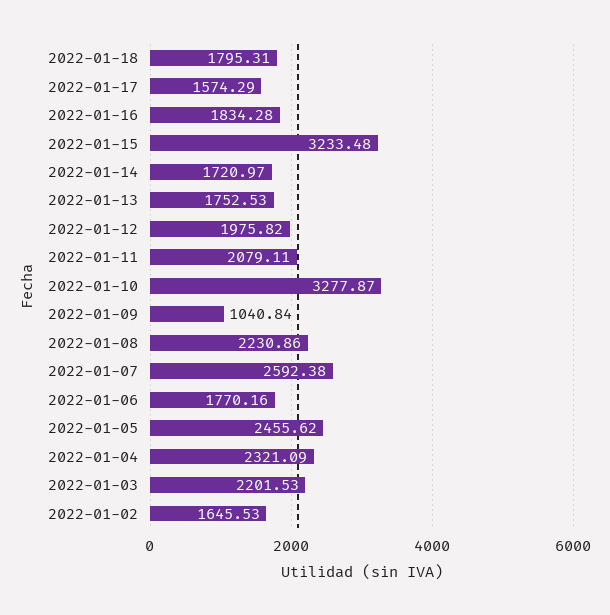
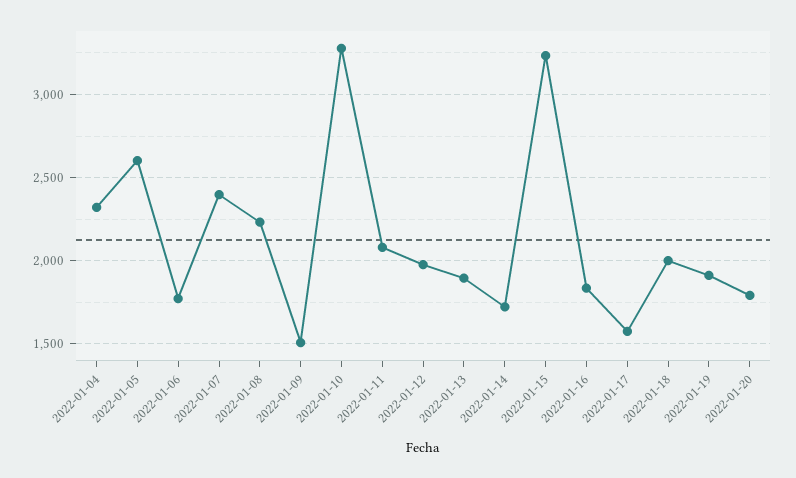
2022-01-18: 1795.31 -> 2000
2022-01-13: 1752.53 -> 1900
2022-01-09: 1040.84 -> 1500
2022-01-07: 2592.38 -> 2400
2022-01-05: 2455.62 -> 2600
2022-01-03: 2201.53 -> none
2022-01-02: 1645.53 -> none
2022-01-19: none -> 1900
2022-01-20: none -> 1800

